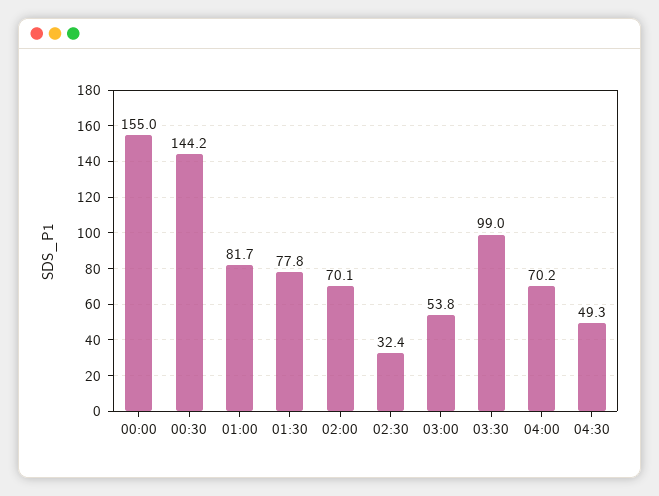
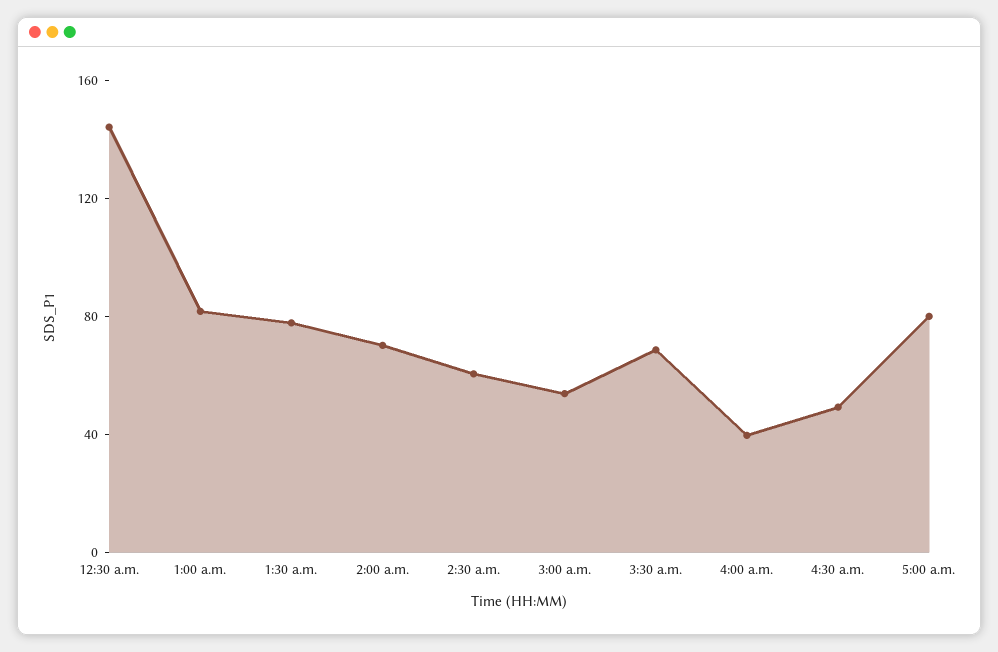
00:00: 155 -> none
02:30: 32.4 -> 60
03:30: 99 -> 70
04:00: 70.2 -> 40
5:00 a.m.: none -> 80

